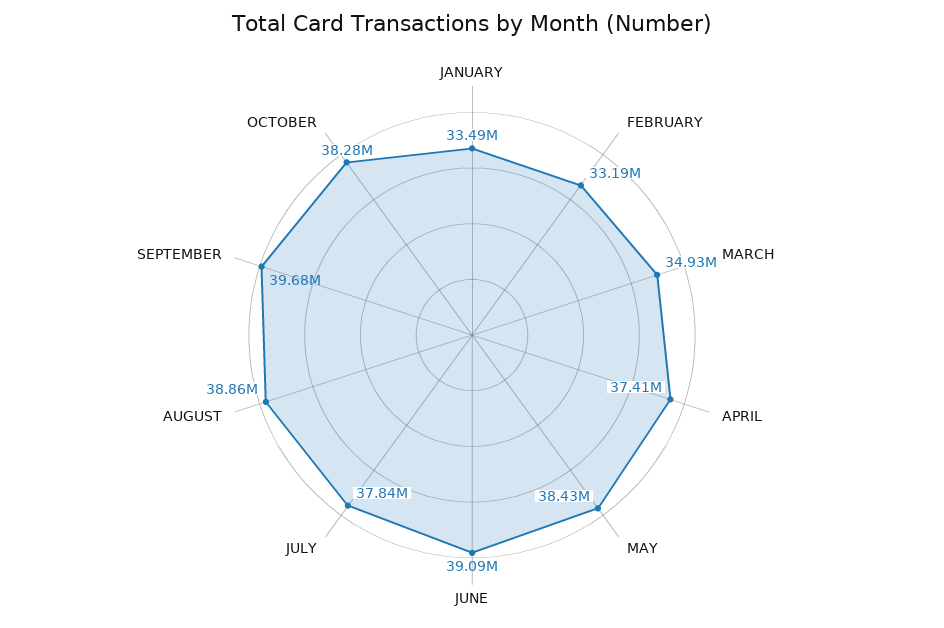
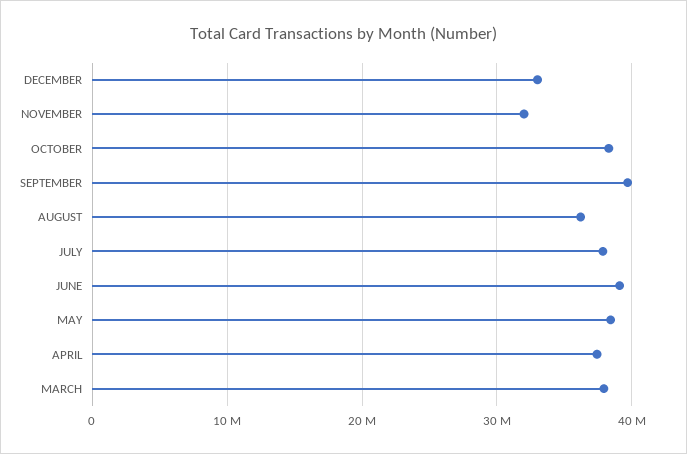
JANUARY: 33490000 -> none
FEBRUARY: 33190000 -> none
MARCH: 34930000 -> 38000000
AUGUST: 38860000 -> 36000000
DECEMBER: none -> 33000000
NOVEMBER: none -> 32000000

